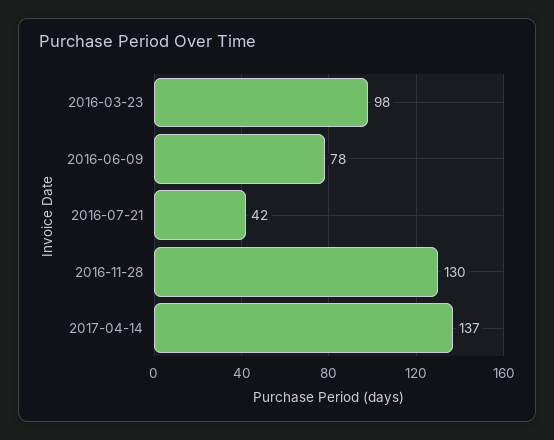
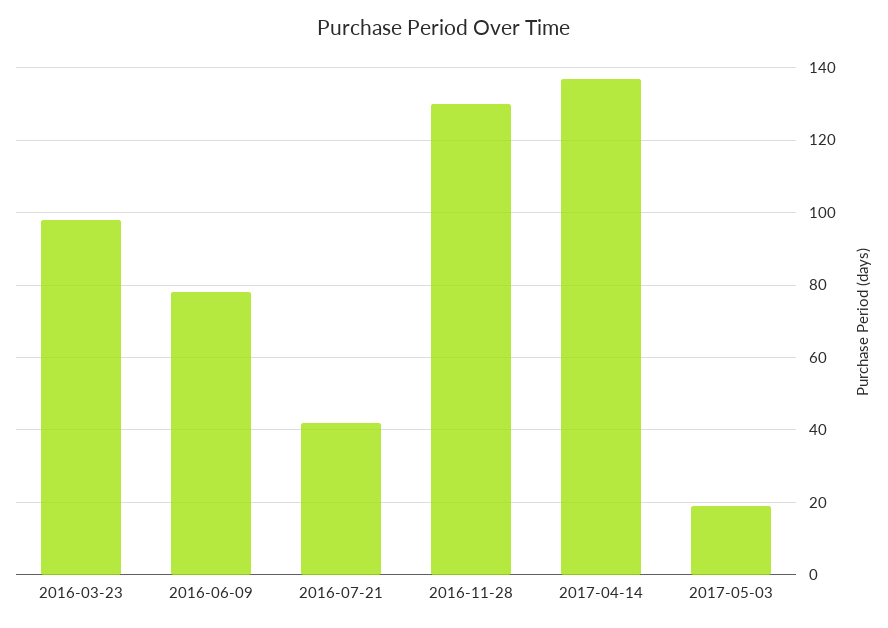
2017-05-03: none -> 20

